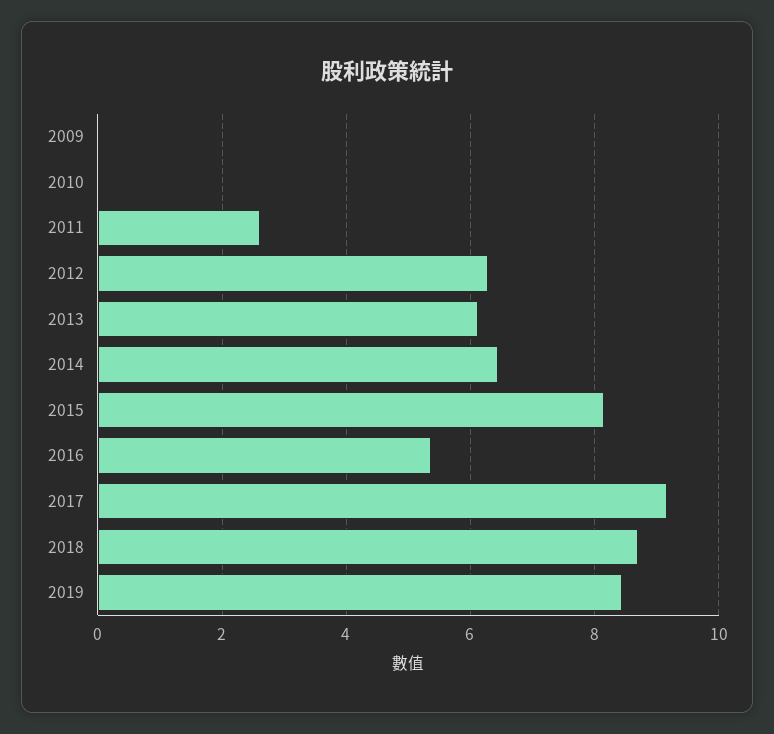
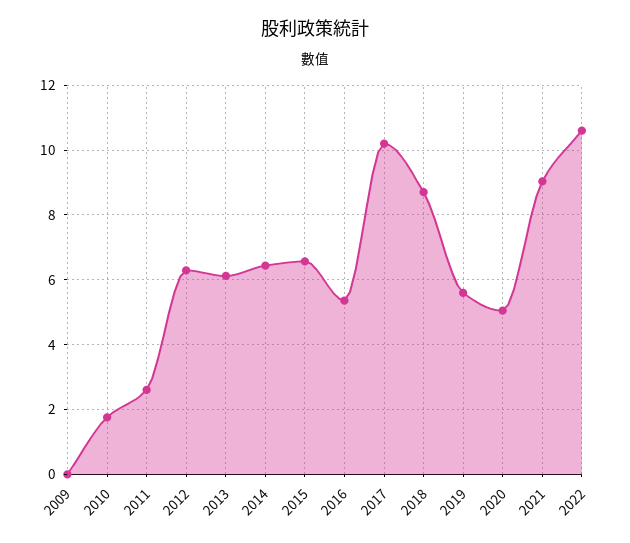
2010: 0 -> 1.8
2015: 8.2 -> 6.6
2017: 9.2 -> 10.2
2019: 8.4 -> 5.6
2020: none -> 5
2021: none -> 9
2022: none -> 10.6

